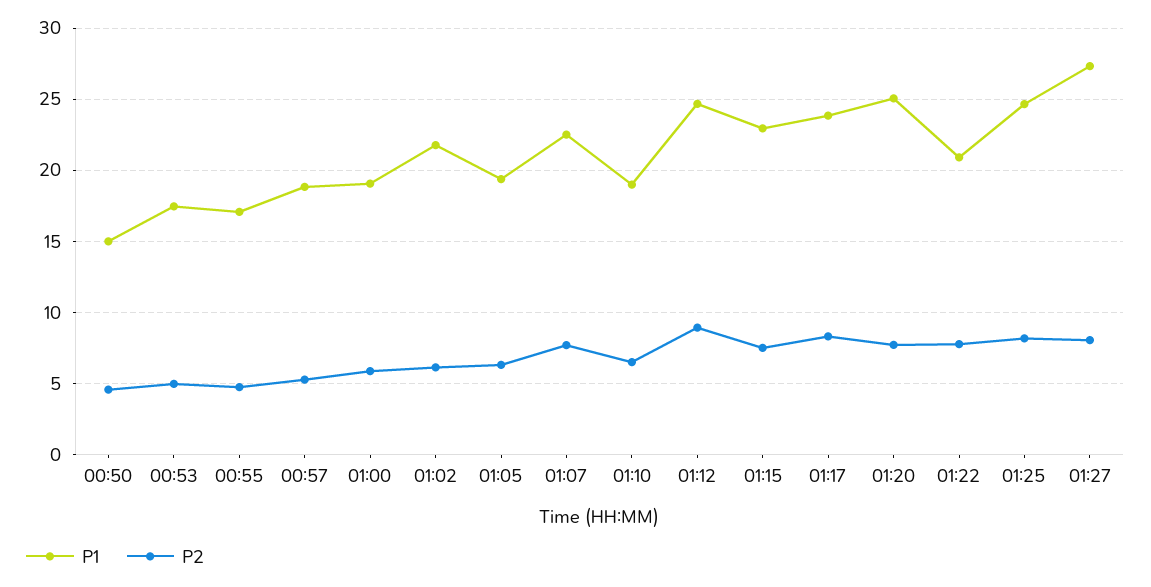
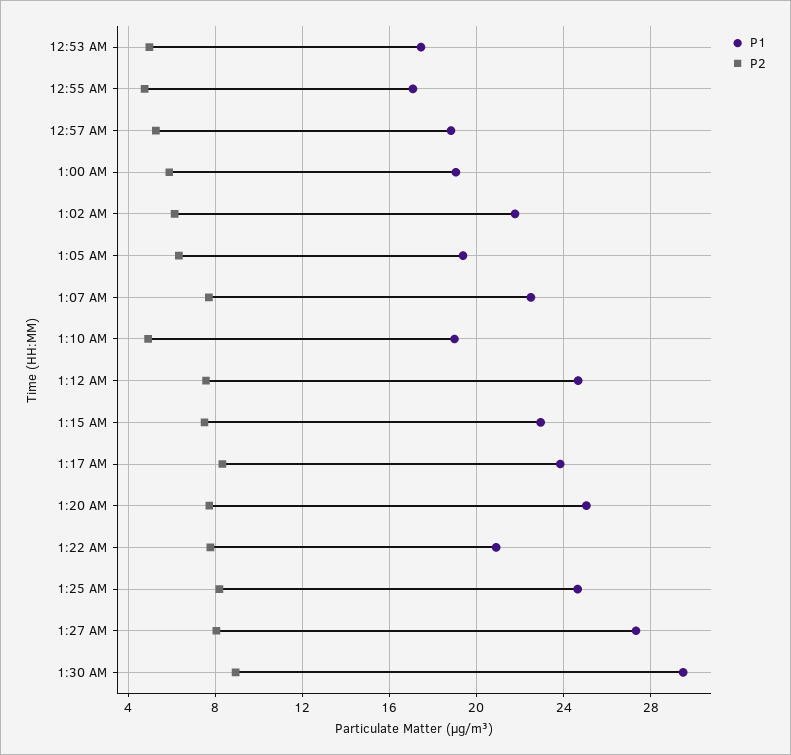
P1, 00:50: 15 -> none
P2, 00:50: 4.5 -> none
P2, 01:10: 6.5 -> 5
P2, 01:12: 9 -> 7.5
P1, 1:30 AM: none -> 29.5
P2, 1:30 AM: none -> 9

